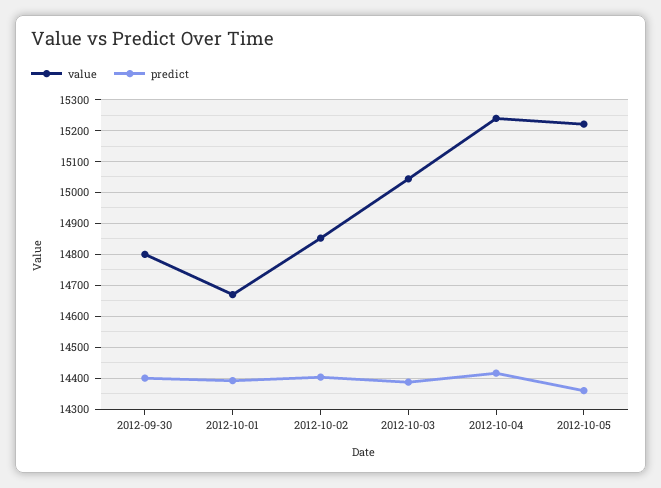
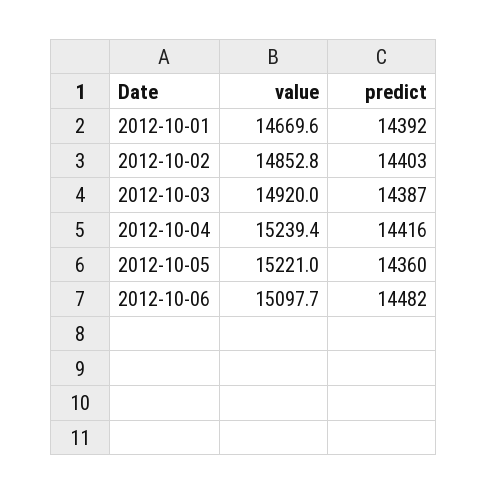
value, 2012-09-30: 14800 -> none
predict, 2012-09-30: 14400 -> none
value, 2012-10-03: 15040 -> 14920
value, 2012-10-06: none -> 15097.7
predict, 2012-10-06: none -> 14482

